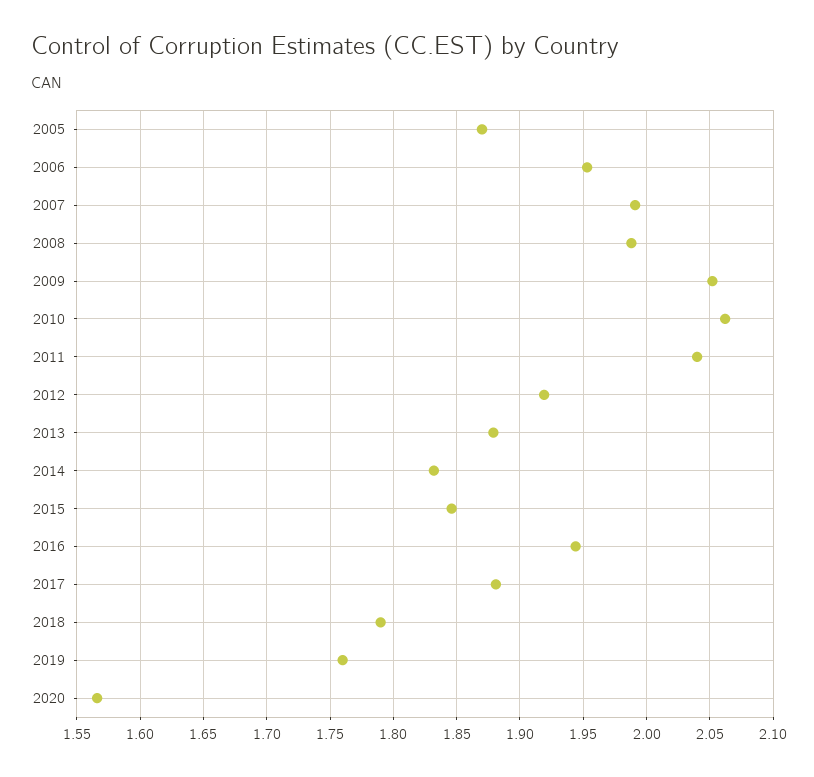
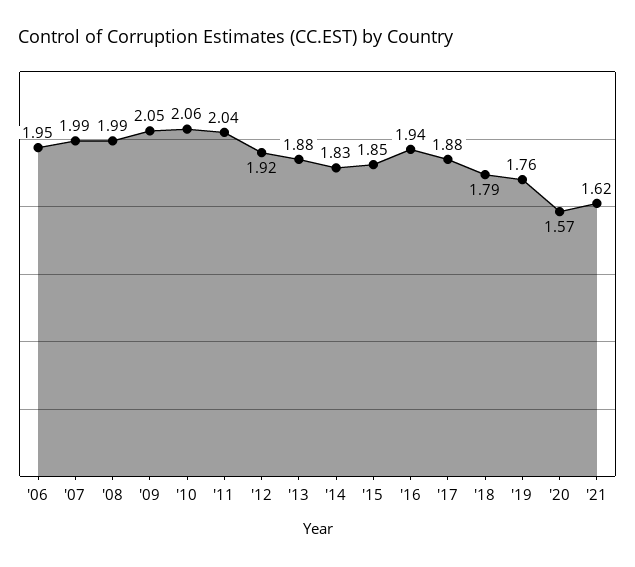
2005: 1.87 -> none
'21: none -> 1.62

